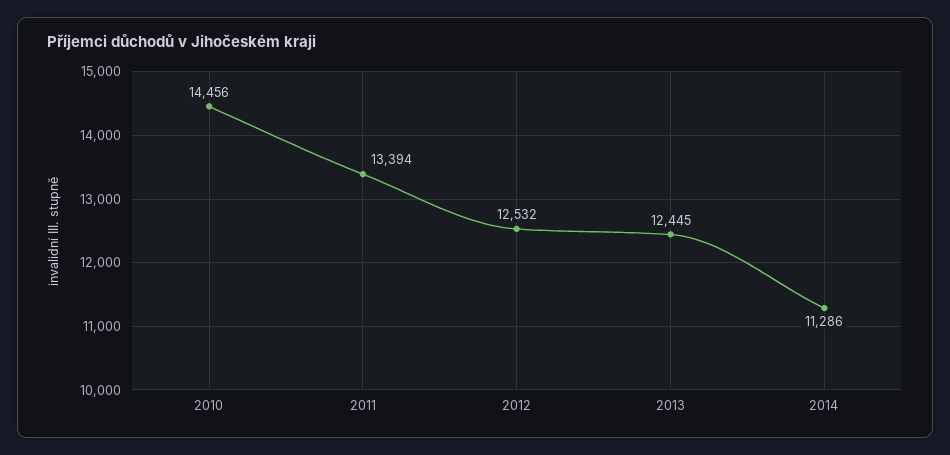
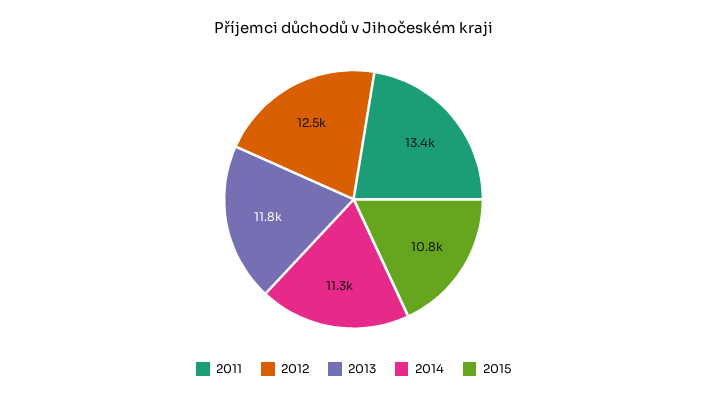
2010: 14456 -> none
2013: 12445 -> 11800
2015: none -> 10800

